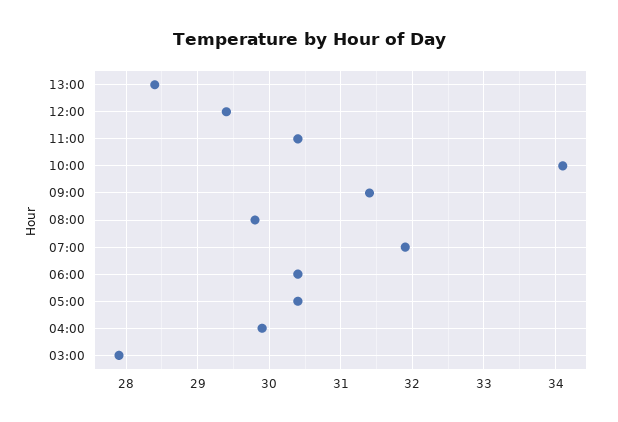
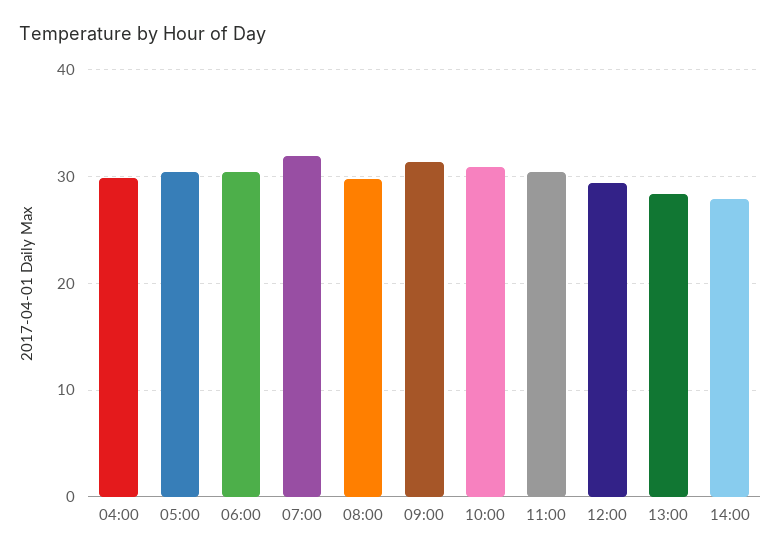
10:00: 34.1 -> 31
03:00: 27.9 -> none
14:00: none -> 28

